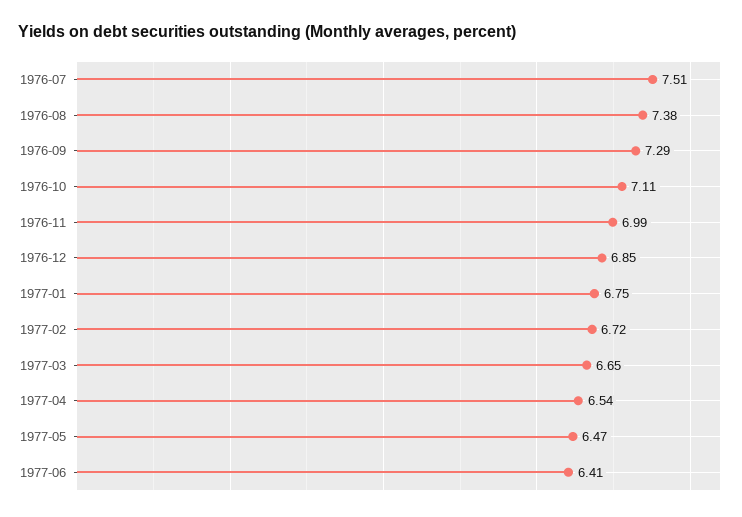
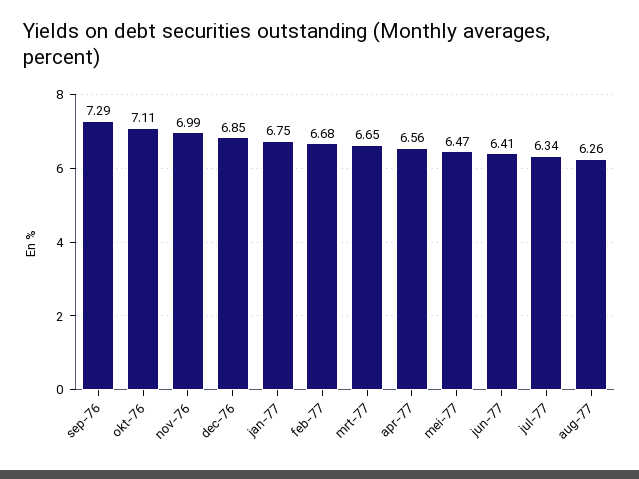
1976-07: 7.51 -> none
1976-08: 7.38 -> none
1977-02: 6.72 -> 6.68
1977-04: 6.54 -> 6.56
jul-77: none -> 6.34
aug-77: none -> 6.26

